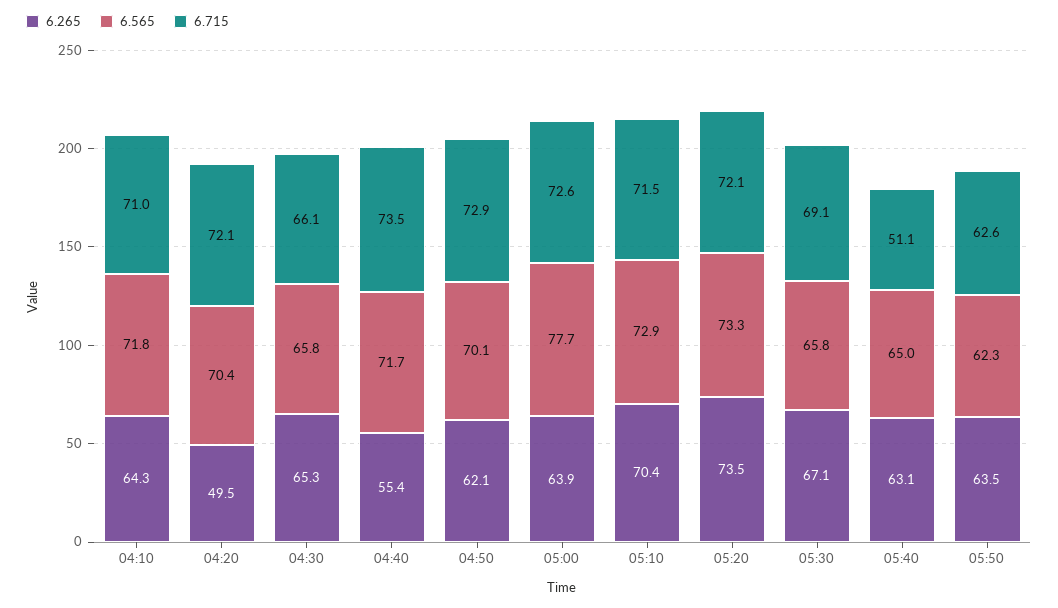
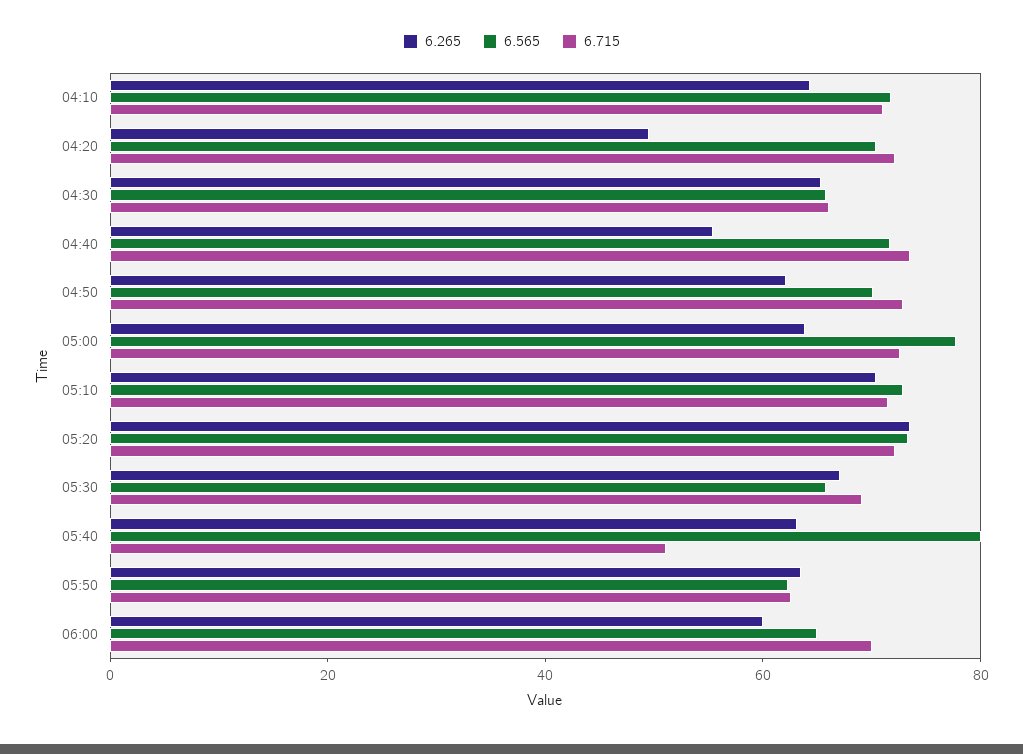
6.565, 05:40: 65 -> 80
6.265, 06:00: none -> 60
6.565, 06:00: none -> 65
6.715, 06:00: none -> 70

